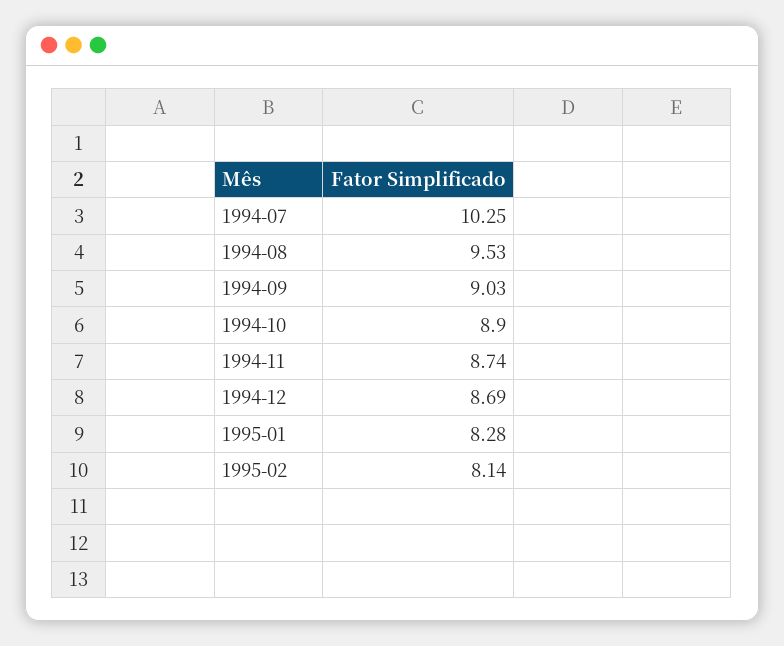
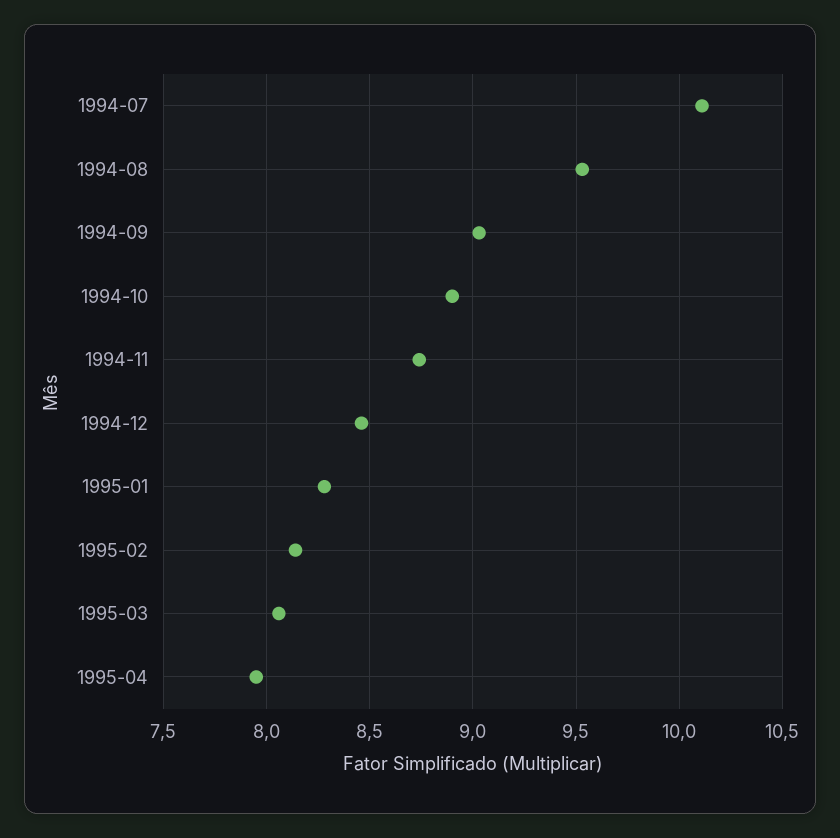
1994-07: 10.25 -> 10.1
1994-12: 8.69 -> 8.45
1995-03: none -> 8.05
1995-04: none -> 7.95

